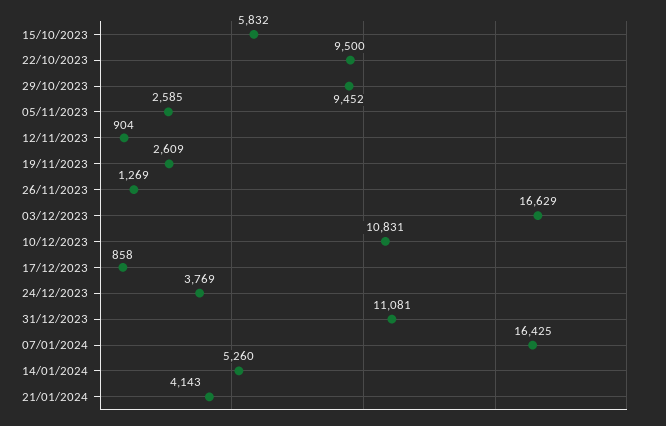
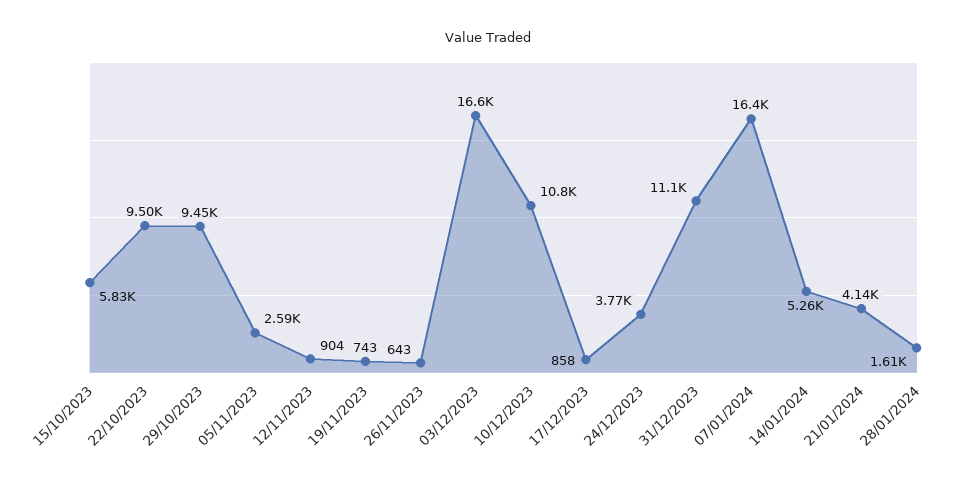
19/11/2023: 2609 -> 743
26/11/2023: 1269 -> 643
28/01/2024: none -> 1610

